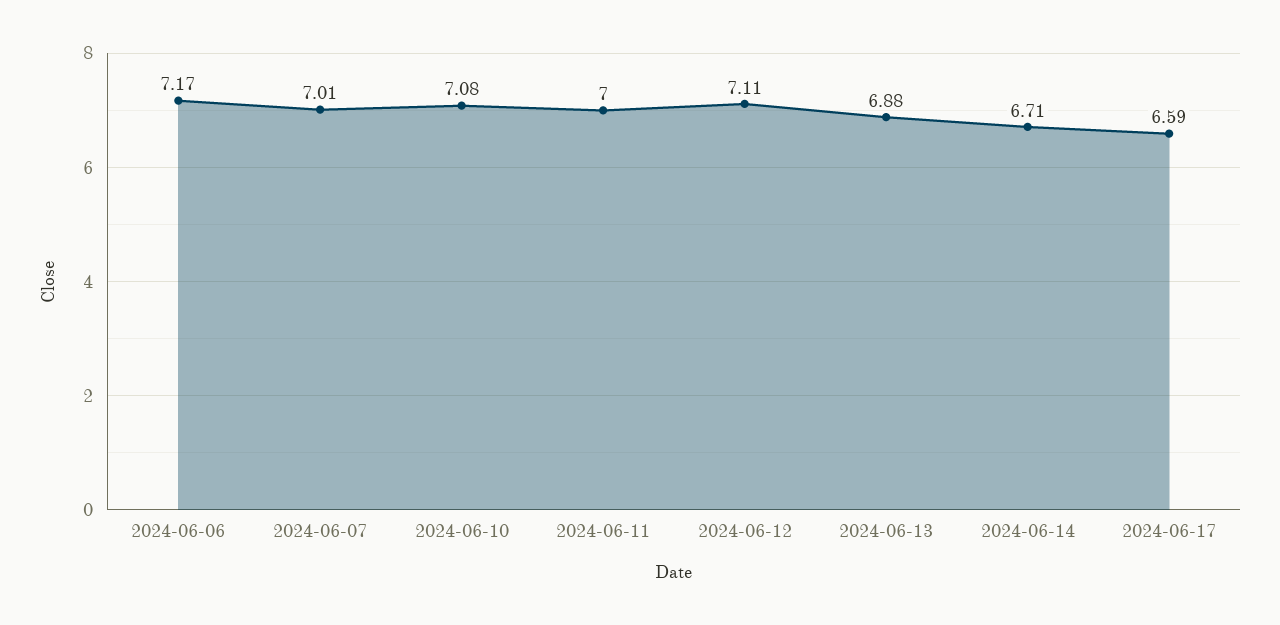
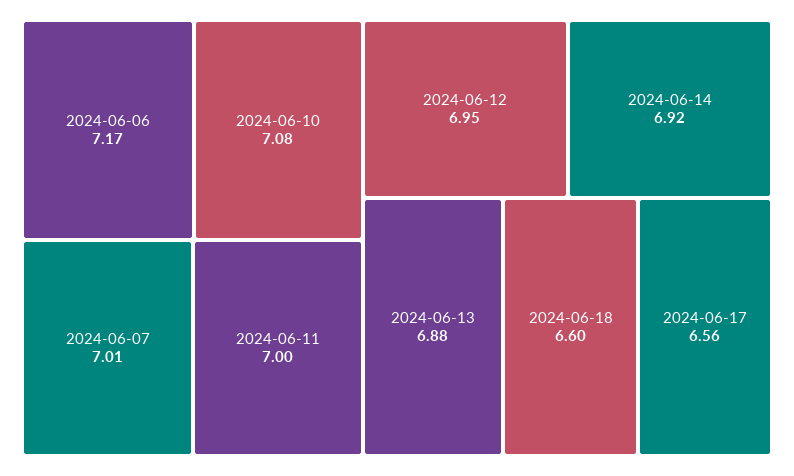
2024-06-12: 7.11 -> 6.95
2024-06-14: 6.71 -> 6.92
2024-06-17: 6.59 -> 6.56
2024-06-18: none -> 6.6

